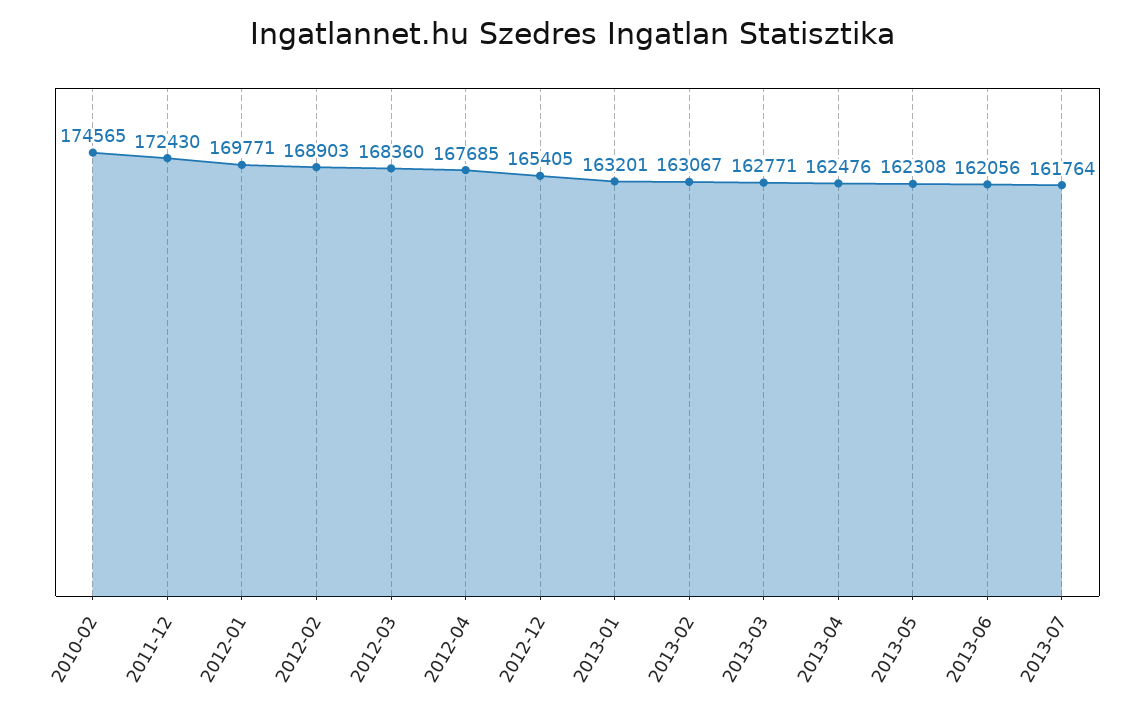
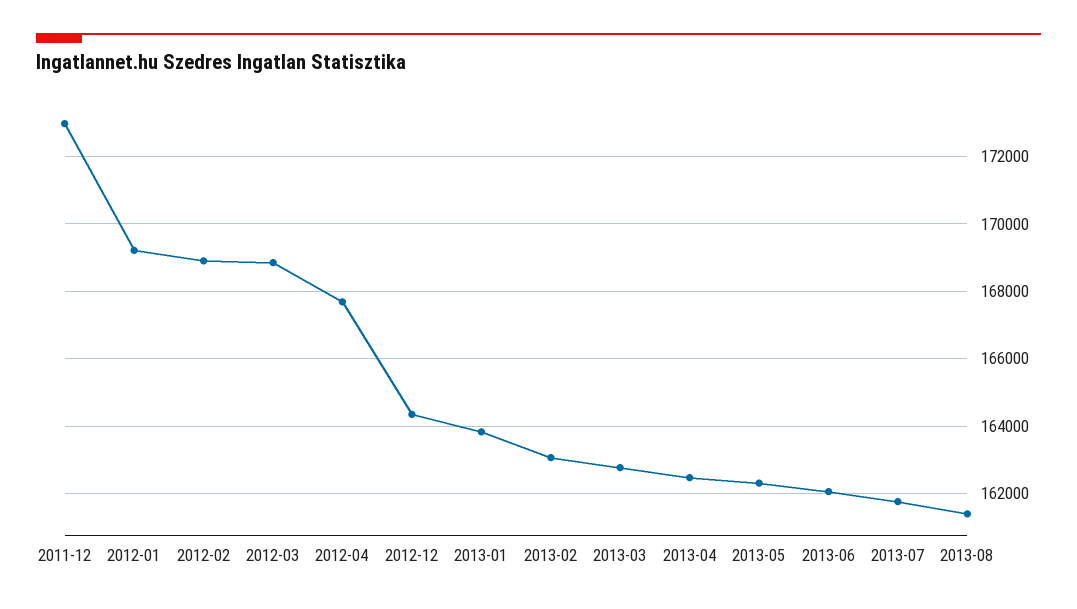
2010-02: 174565 -> none
2011-12: 172430 -> 173000
2012-01: 169771 -> 169200
2012-03: 168360 -> 168800
2012-12: 165405 -> 164400
2013-01: 163201 -> 163800
2013-08: none -> 161400

